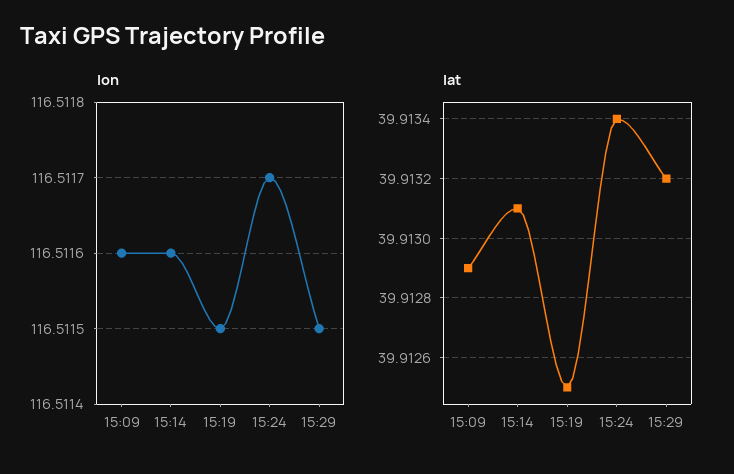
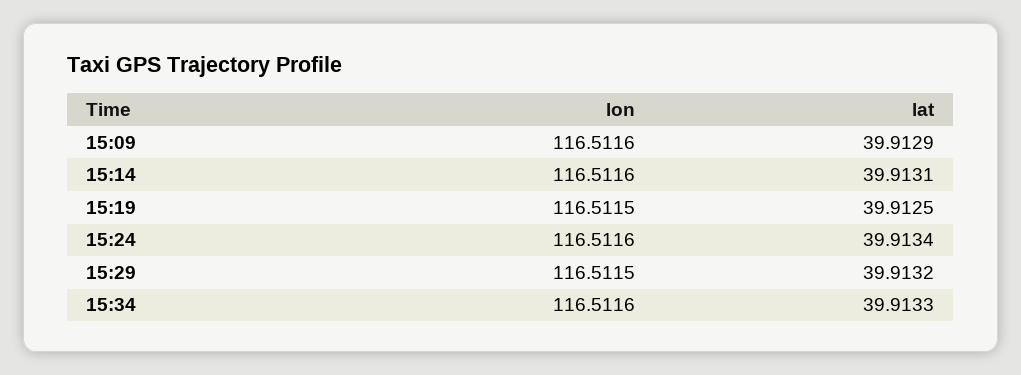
lon, 15:24: 116.5117 -> 116.5116
lon, 15:34: none -> 116.5116
lat, 15:34: none -> 39.9133

